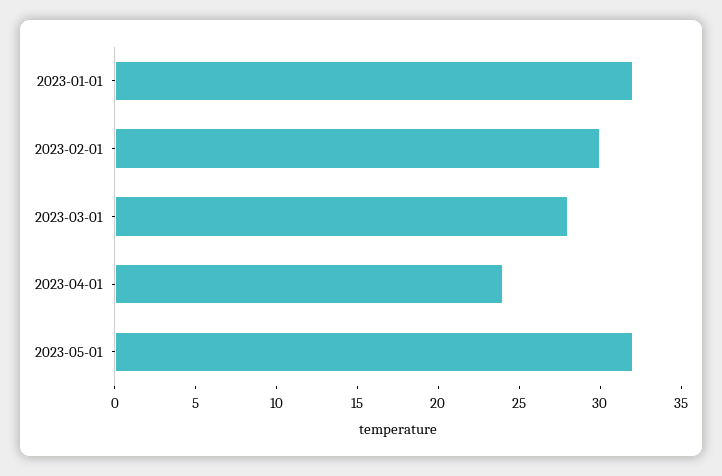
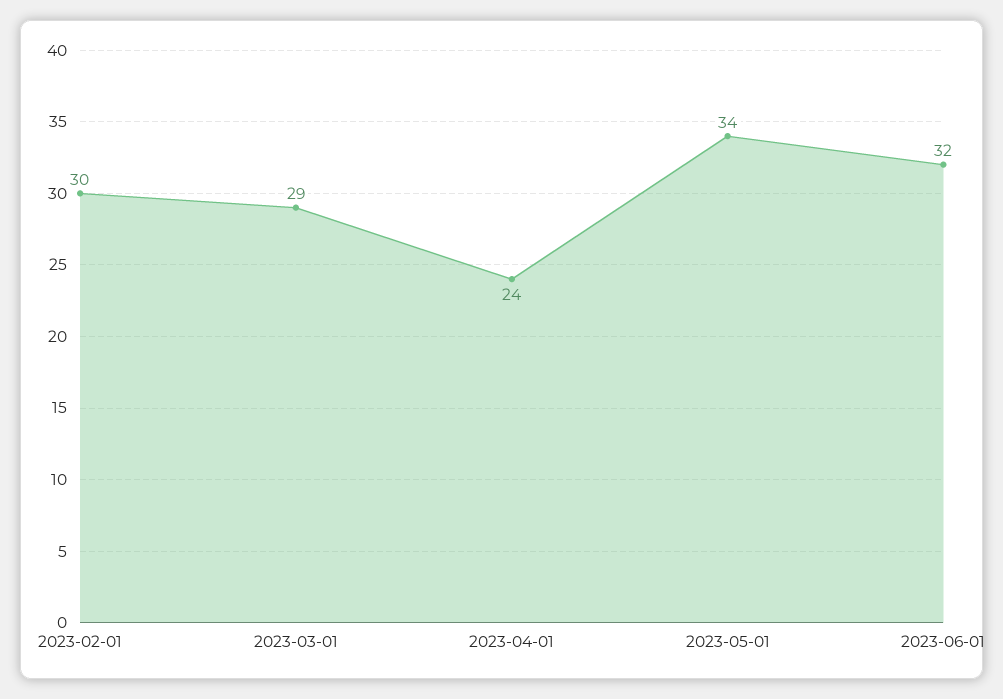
2023-01-01: 32 -> none
2023-03-01: 28 -> 29
2023-05-01: 32 -> 34
2023-06-01: none -> 32

